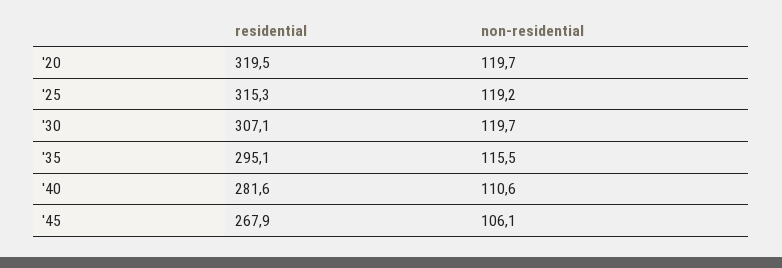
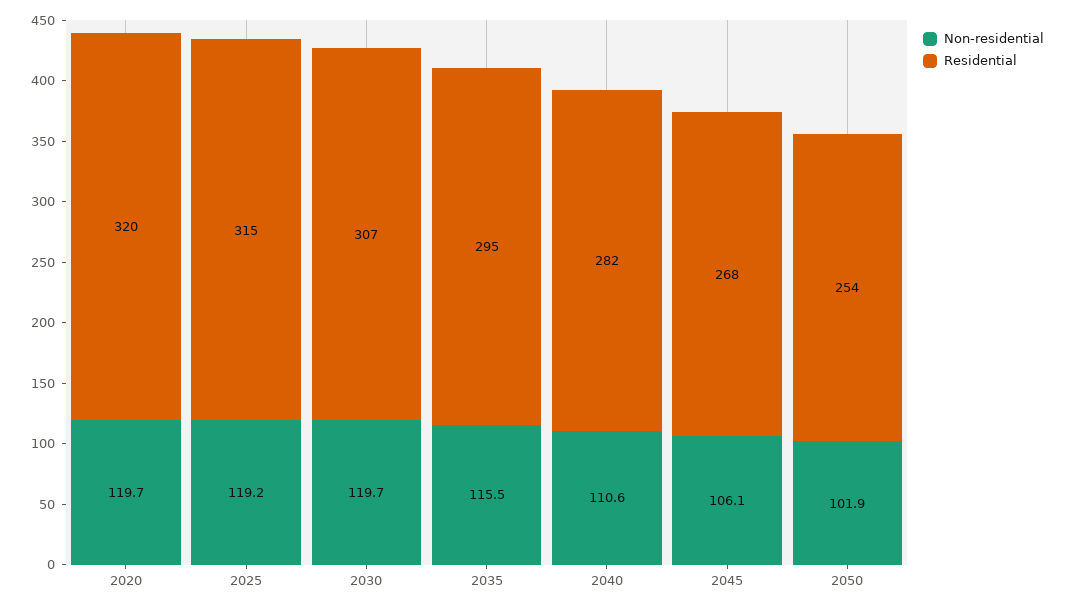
non-residential, 2050: none -> 101.9
residential, 2050: none -> 254

